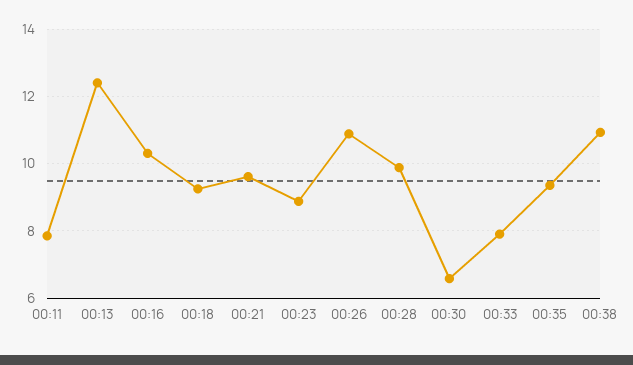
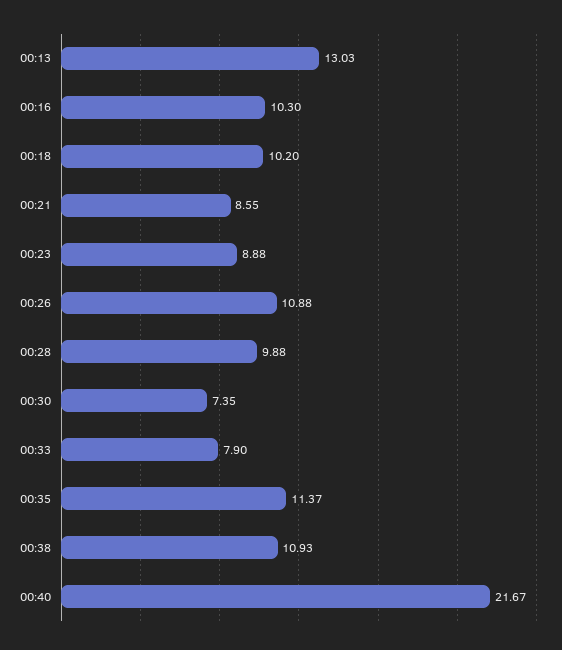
00:11: 7.8 -> none
00:13: 12.4 -> 13.03
00:18: 9.2 -> 10.2
00:21: 9.6 -> 8.55
00:30: 6.6 -> 7.35
00:35: 9.4 -> 11.37
00:40: none -> 21.67

